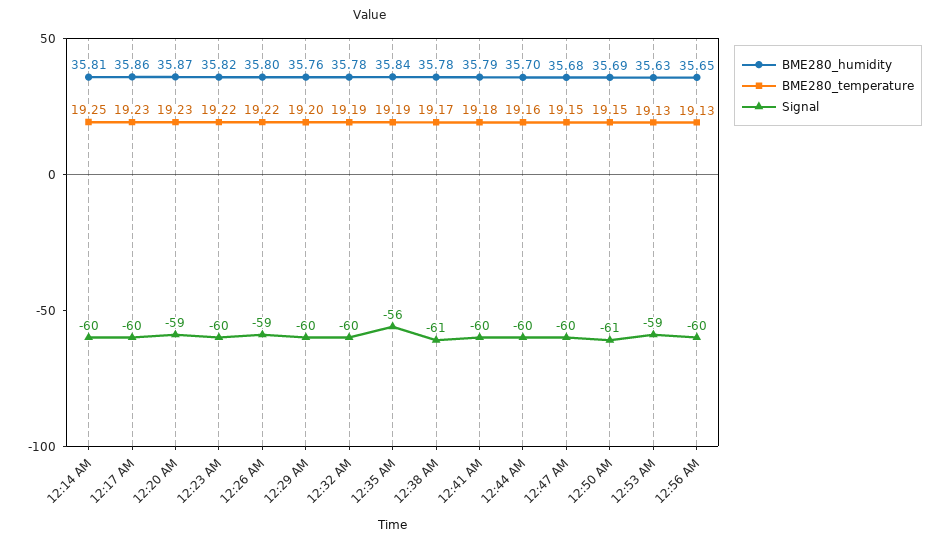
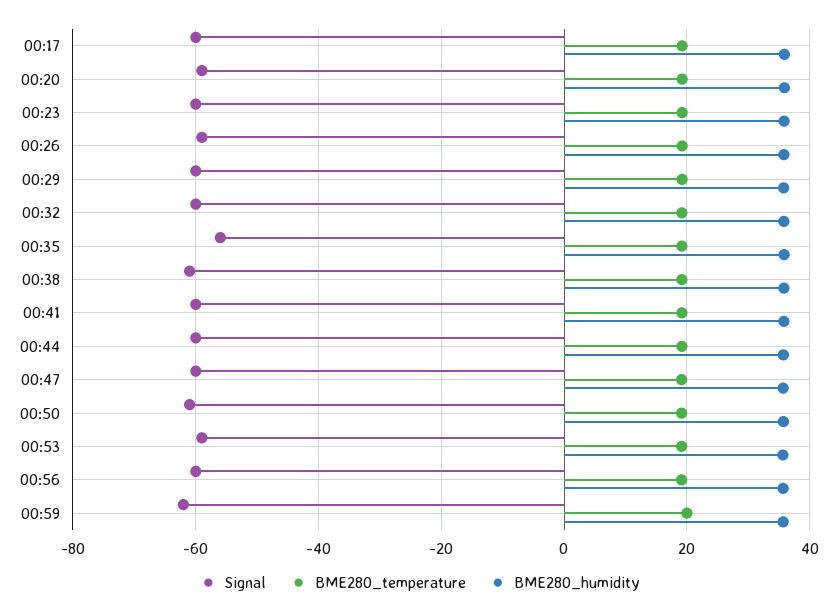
BME280_humidity, 12:14 AM: 35.81 -> none
BME280_temperature, 12:14 AM: 19.25 -> none
Signal, 12:14 AM: -60 -> none
Signal, 00:59: none -> -62
BME280_temperature, 00:59: none -> 20
BME280_humidity, 00:59: none -> 36

